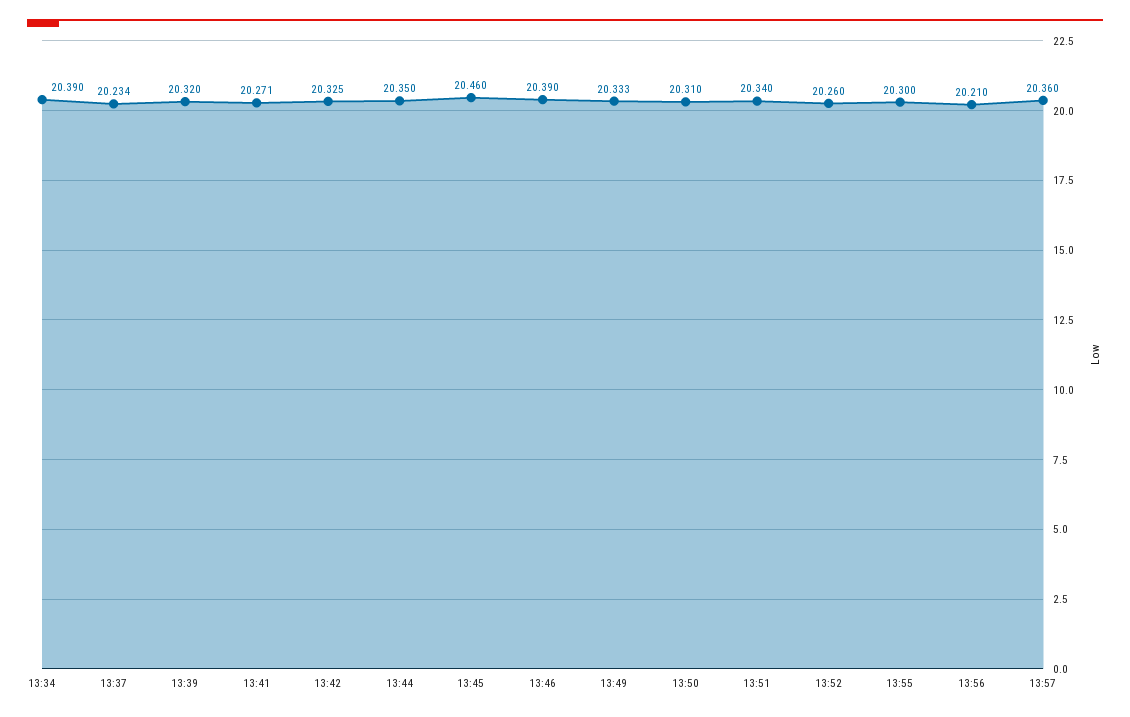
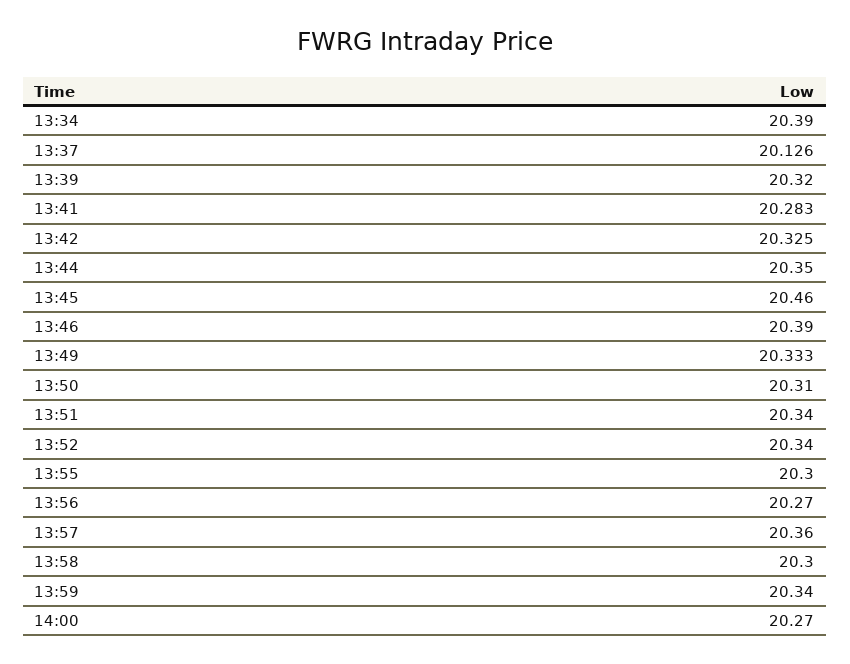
13:37: 20.234 -> 20.126
13:41: 20.271 -> 20.283
13:52: 20.26 -> 20.34
13:56: 20.21 -> 20.27
13:58: none -> 20.3
13:59: none -> 20.34
14:00: none -> 20.27

